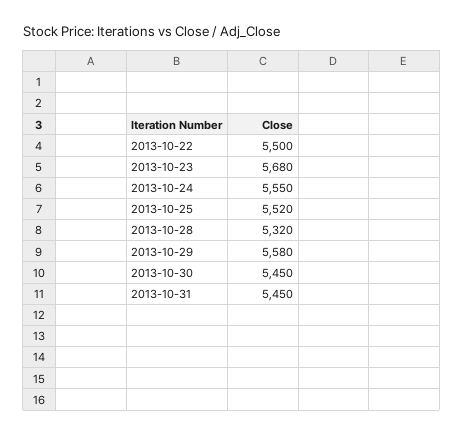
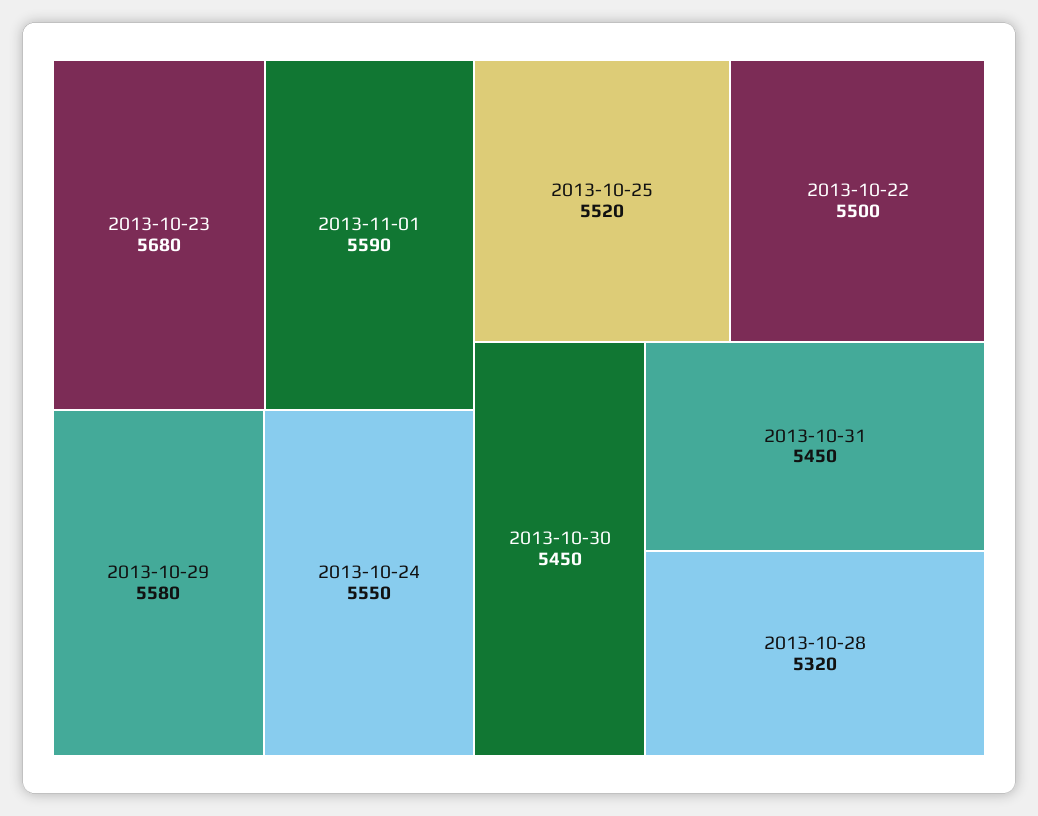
2013-11-01: none -> 5590

